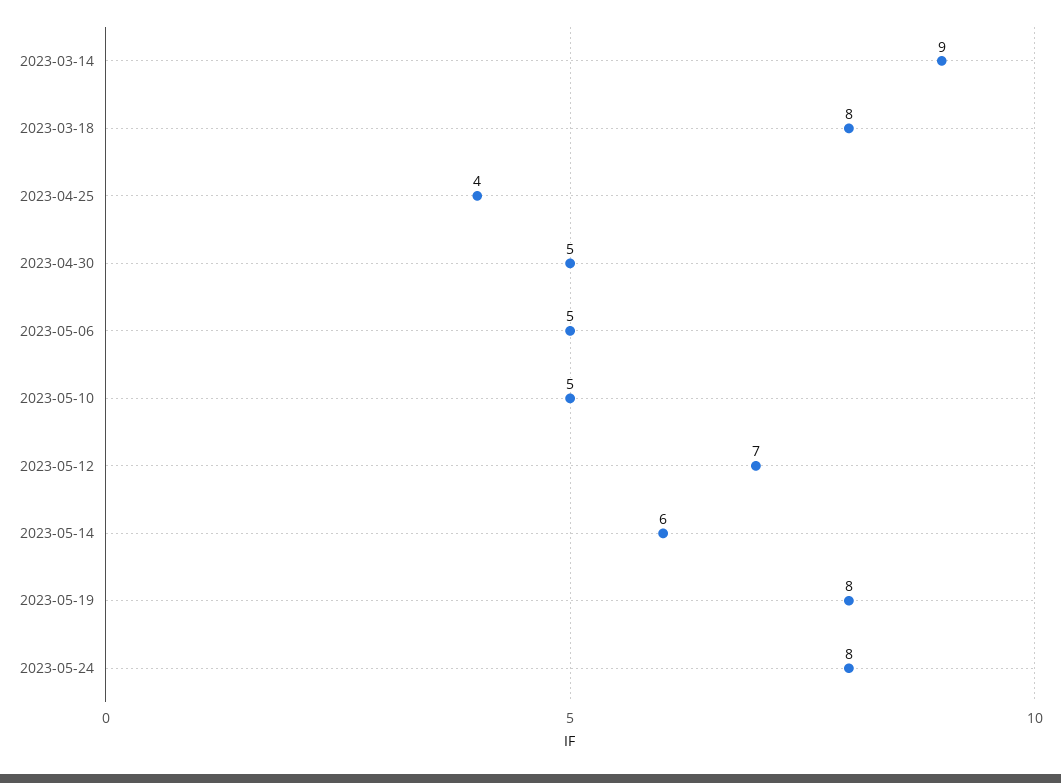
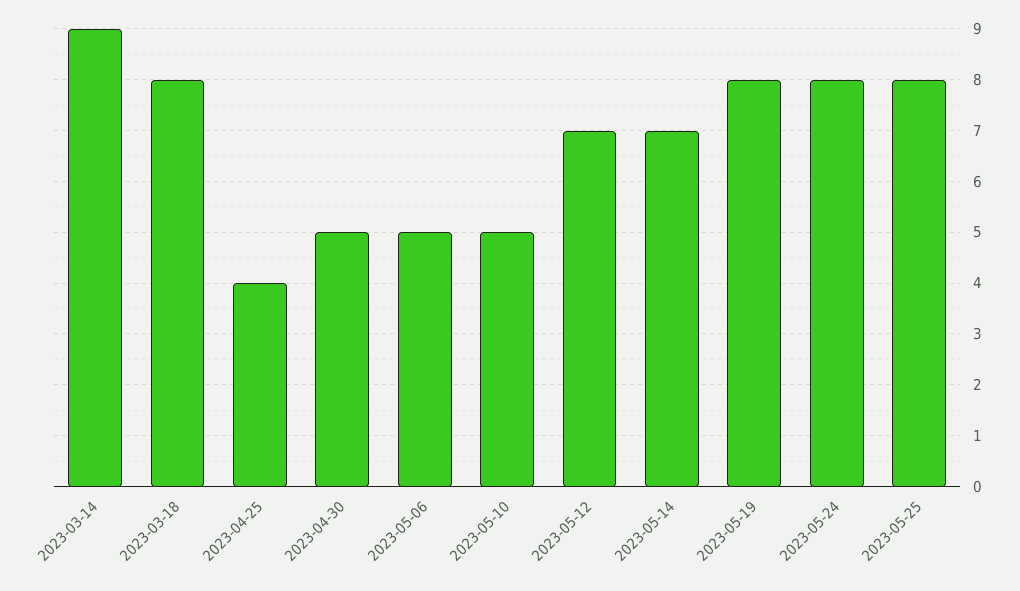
2023-05-14: 6 -> 7
2023-05-25: none -> 8

